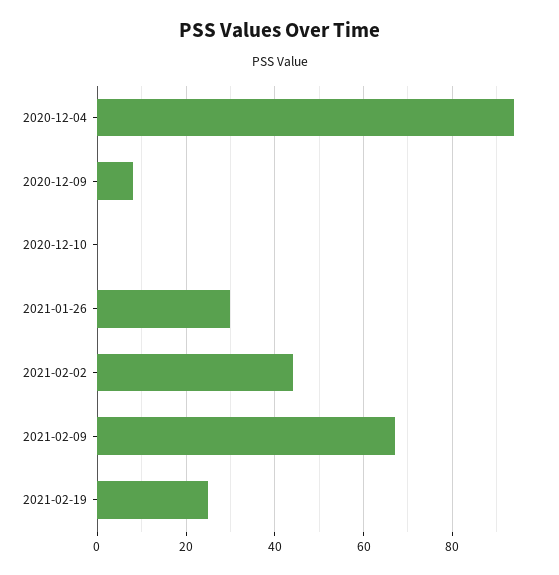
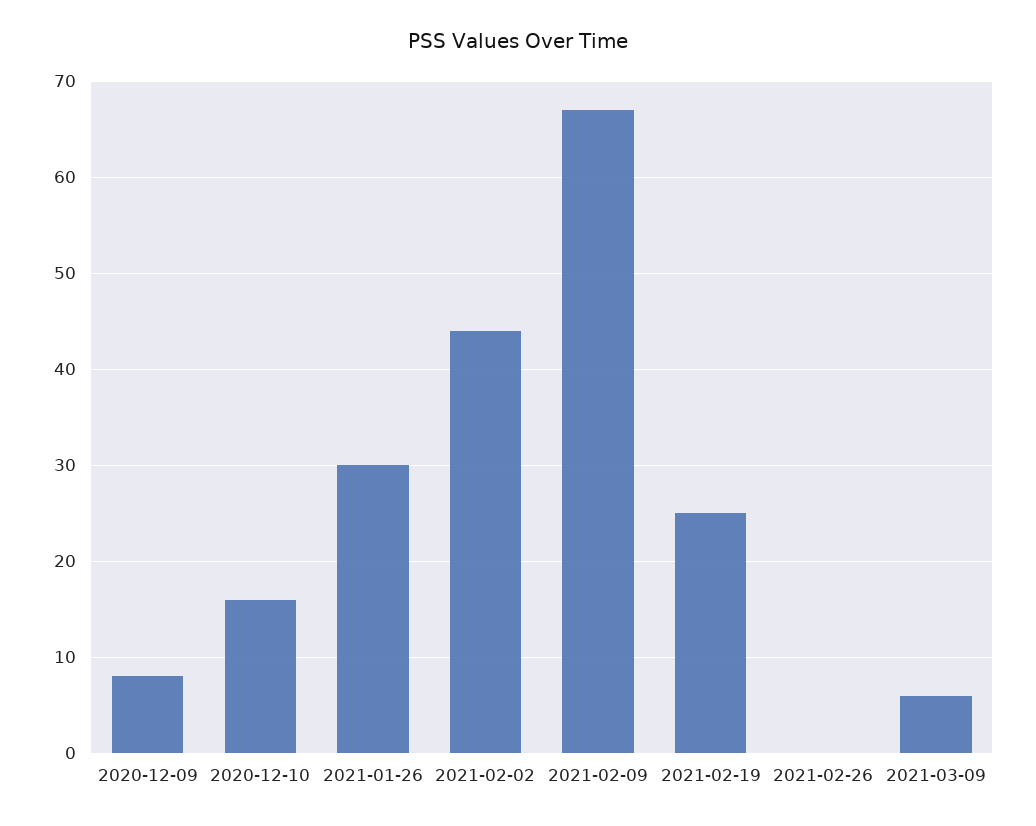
2020-12-04: 95 -> none
2020-12-10: 0 -> 16
2021-02-26: none -> 0
2021-03-09: none -> 6

